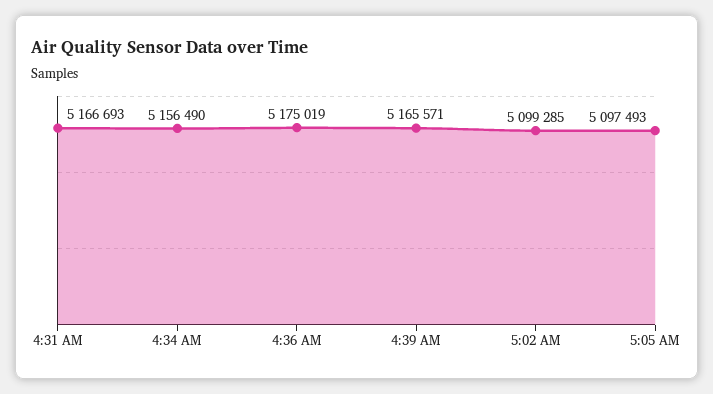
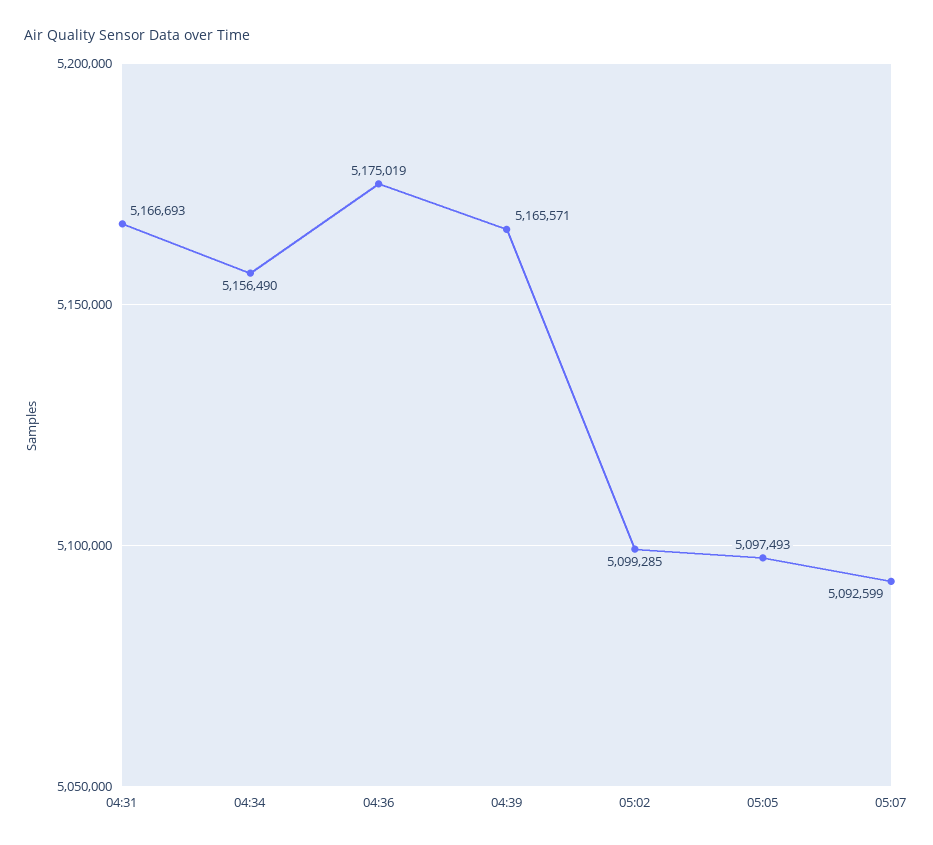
05:07: none -> 5092599

